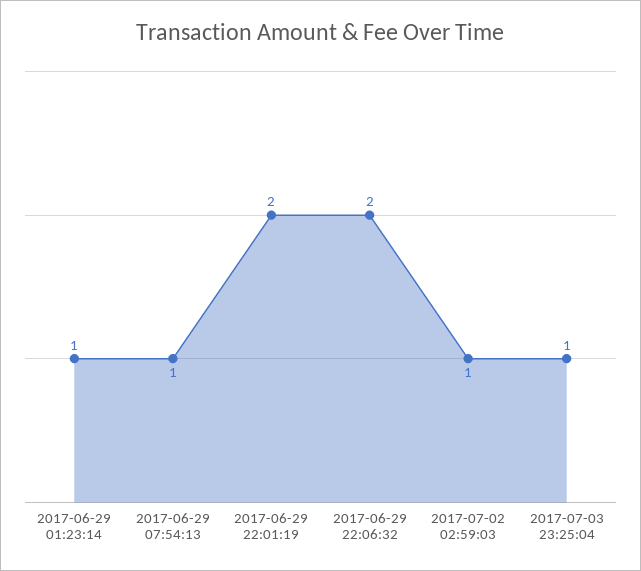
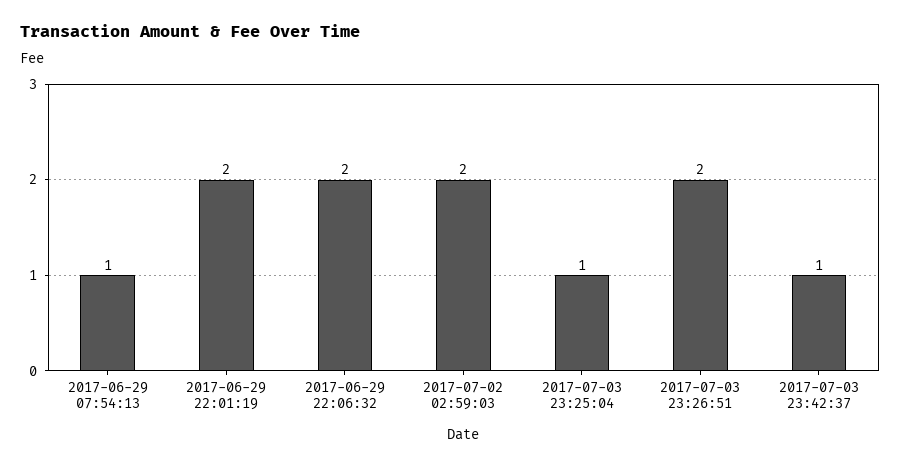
2017-06-29 01:23:14: 1 -> none
2017-07-02 02:59:03: 1 -> 2
2017-07-03 23:26:51: none -> 2
2017-07-03 23:42:37: none -> 1

